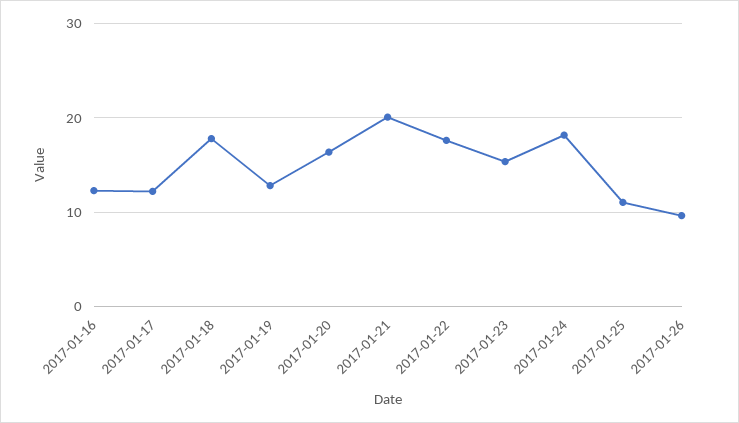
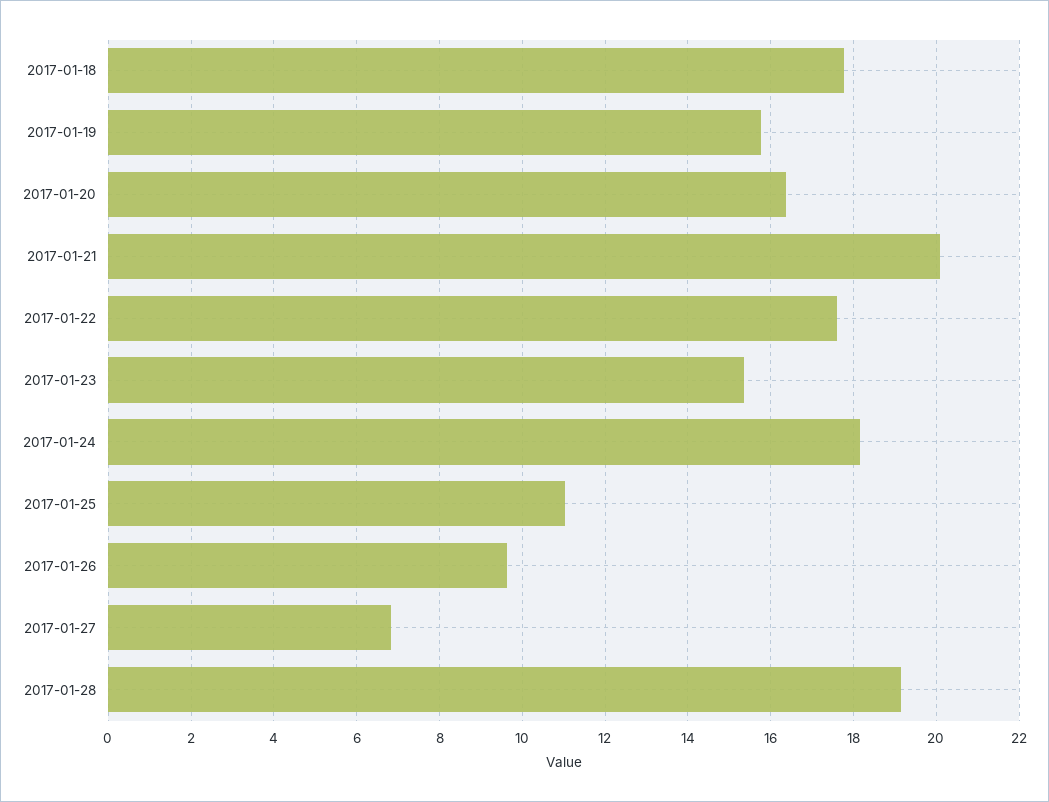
2017-01-16: 12 -> none
2017-01-17: 12 -> none
2017-01-19: 13 -> 15.8
2017-01-27: none -> 6.8
2017-01-28: none -> 19.2

